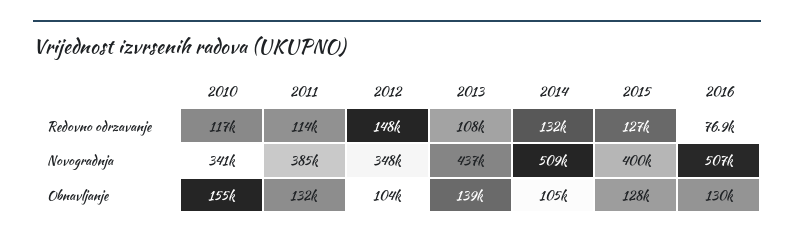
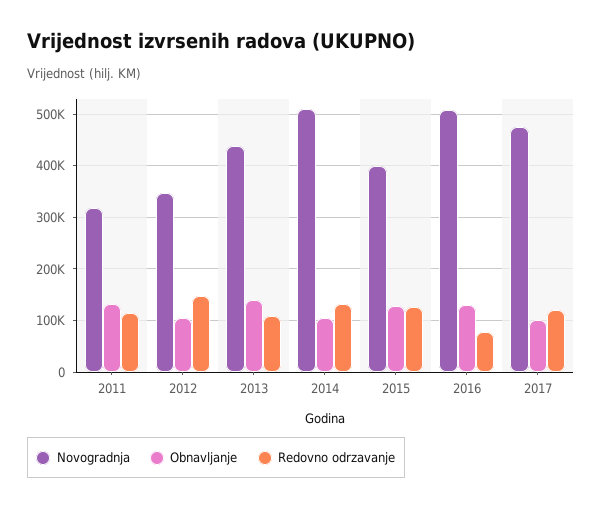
Redovno odrzavanje, 2010: 117000 -> none
Novogradnja, 2010: 341000 -> none
Novogradnja, 2011: 385000 -> 320000
Obnavljanje, 2010: 155000 -> none
Novogradnja, 2017: none -> 480000
Obnavljanje, 2017: none -> 100000
Redovno odrzavanje, 2017: none -> 120000

